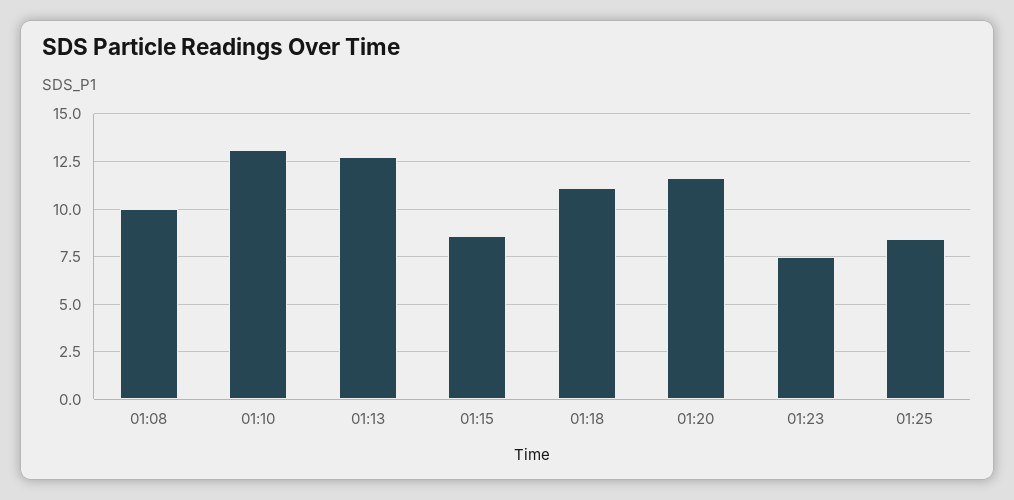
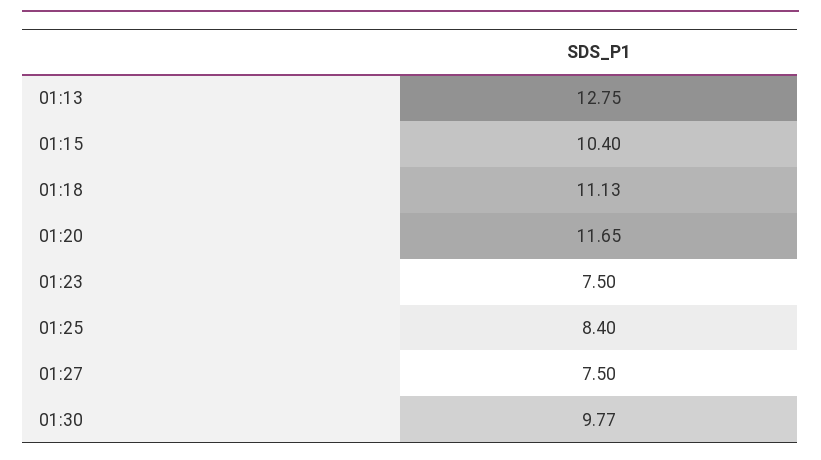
01:08: 10 -> none
01:10: 13 -> none
01:15: 8.5 -> 10.4
01:27: none -> 7.5
01:30: none -> 9.77

